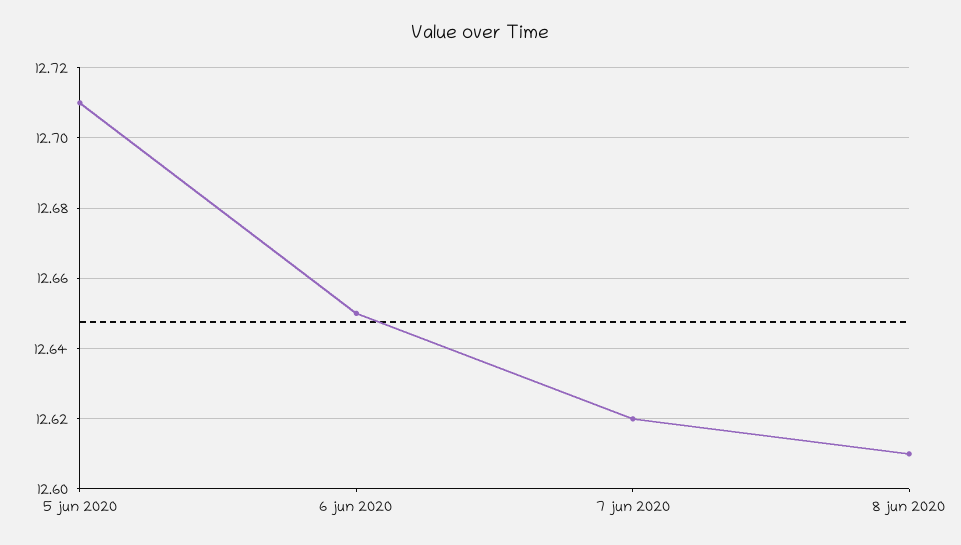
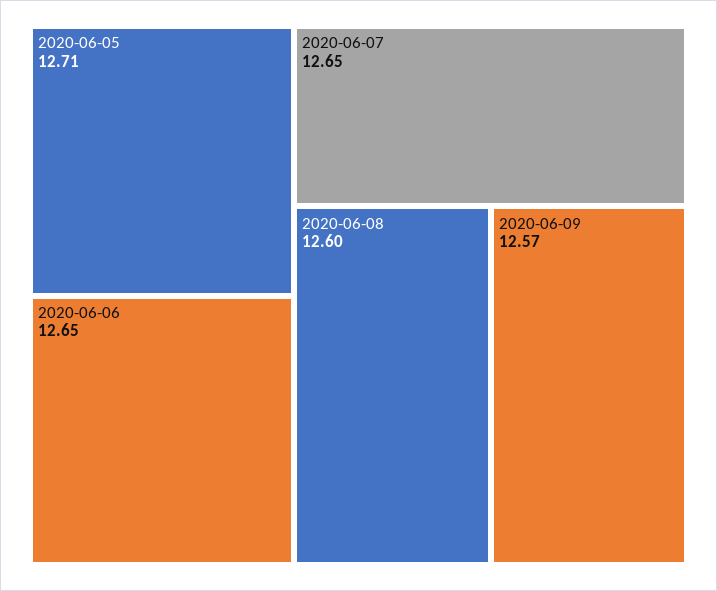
7 jun 2020: 12.62 -> 12.65
8 jun 2020: 12.61 -> 12.6
2020-06-09: none -> 12.57

